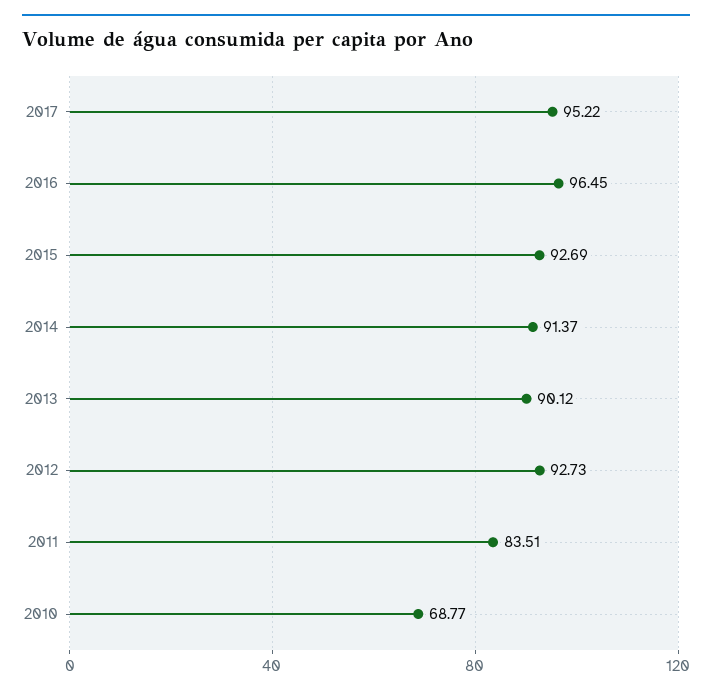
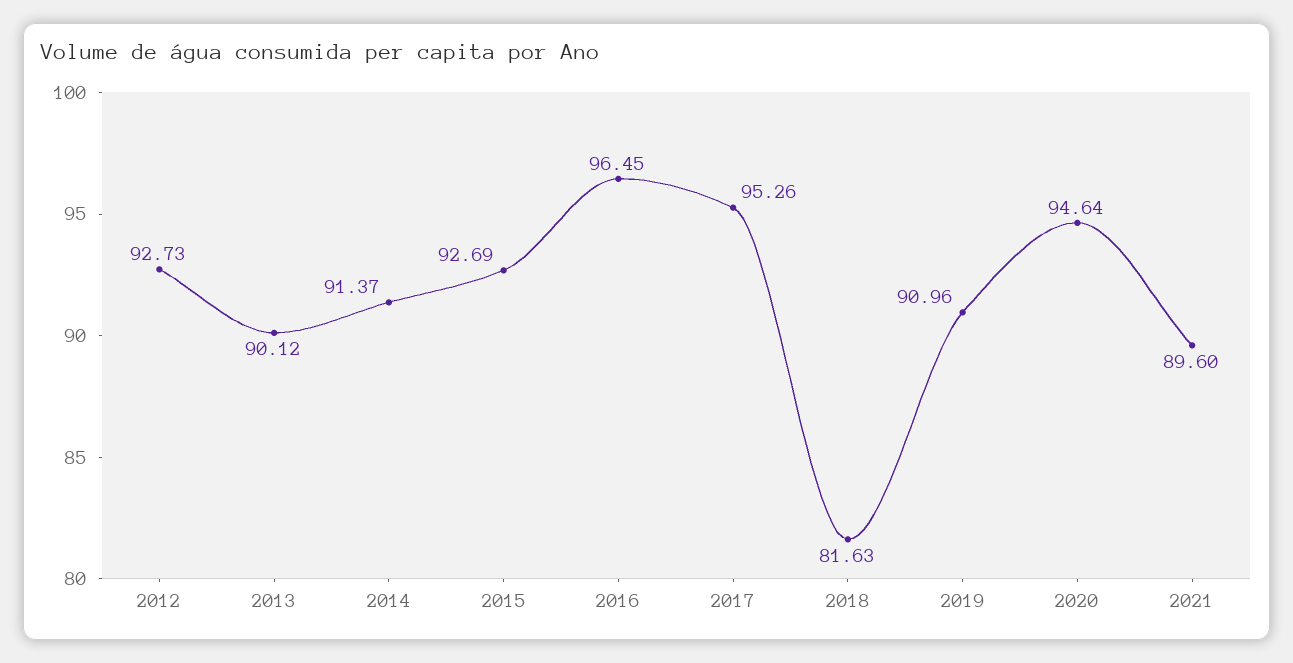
2017: 95.22 -> 95.26
2011: 83.51 -> none
2010: 68.77 -> none
2018: none -> 81.63
2019: none -> 90.96
2020: none -> 94.64
2021: none -> 89.6

